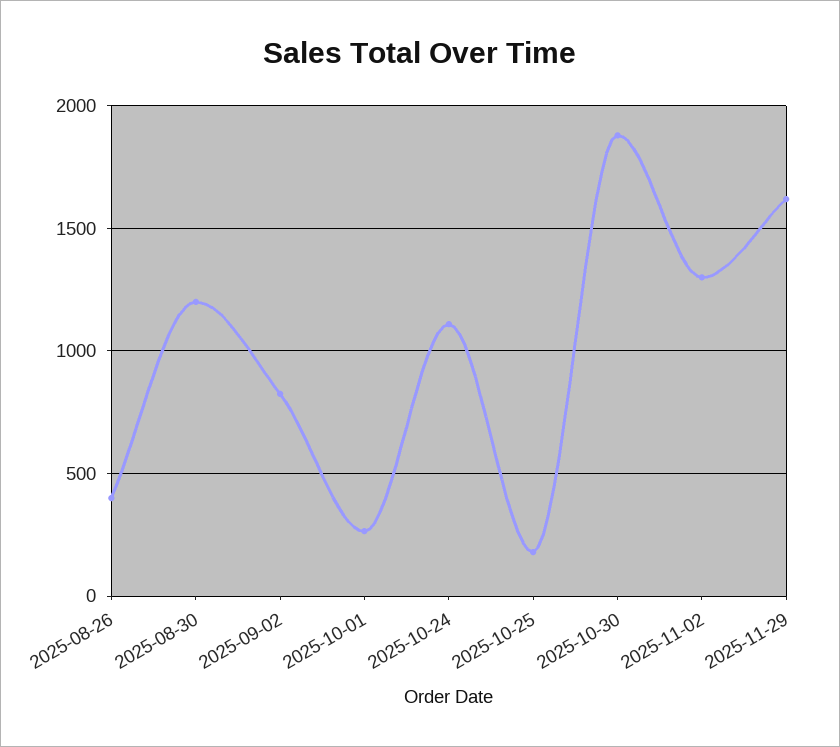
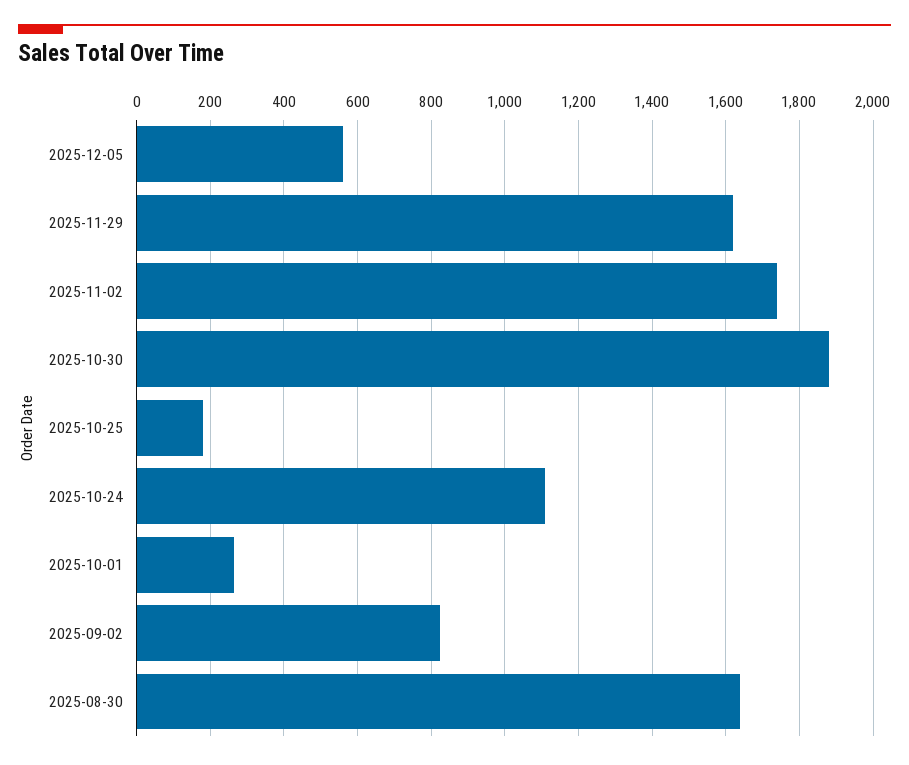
2025-08-26: 400 -> none
2025-08-30: 1200 -> 1640
2025-11-02: 1300 -> 1740
2025-12-05: none -> 560

